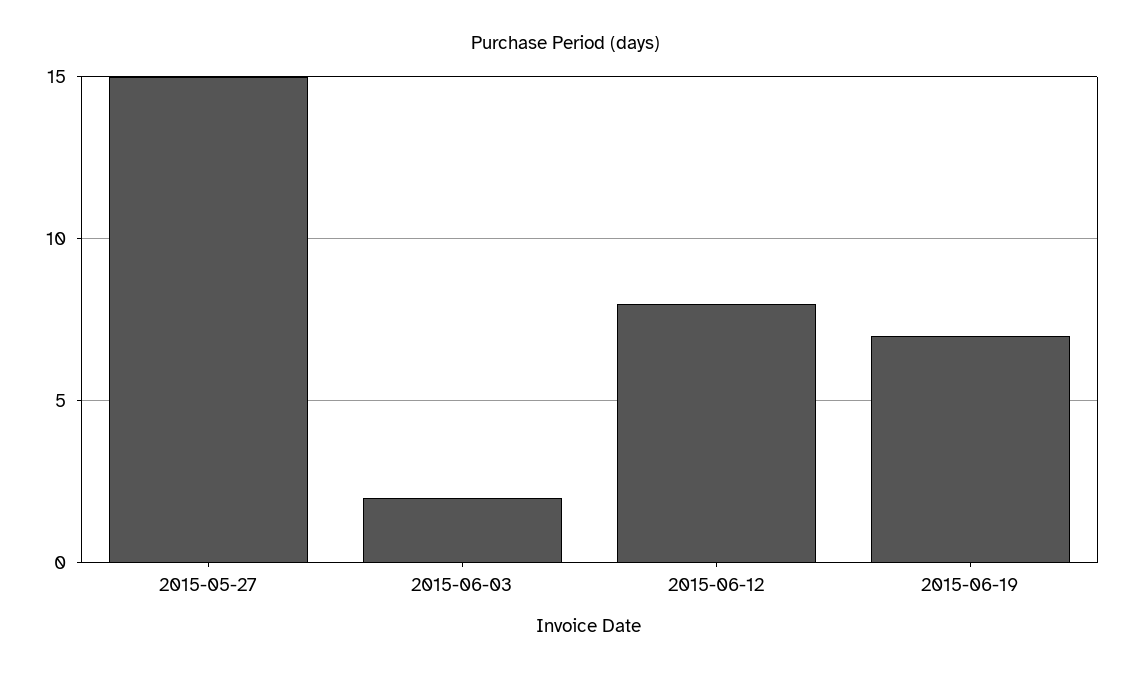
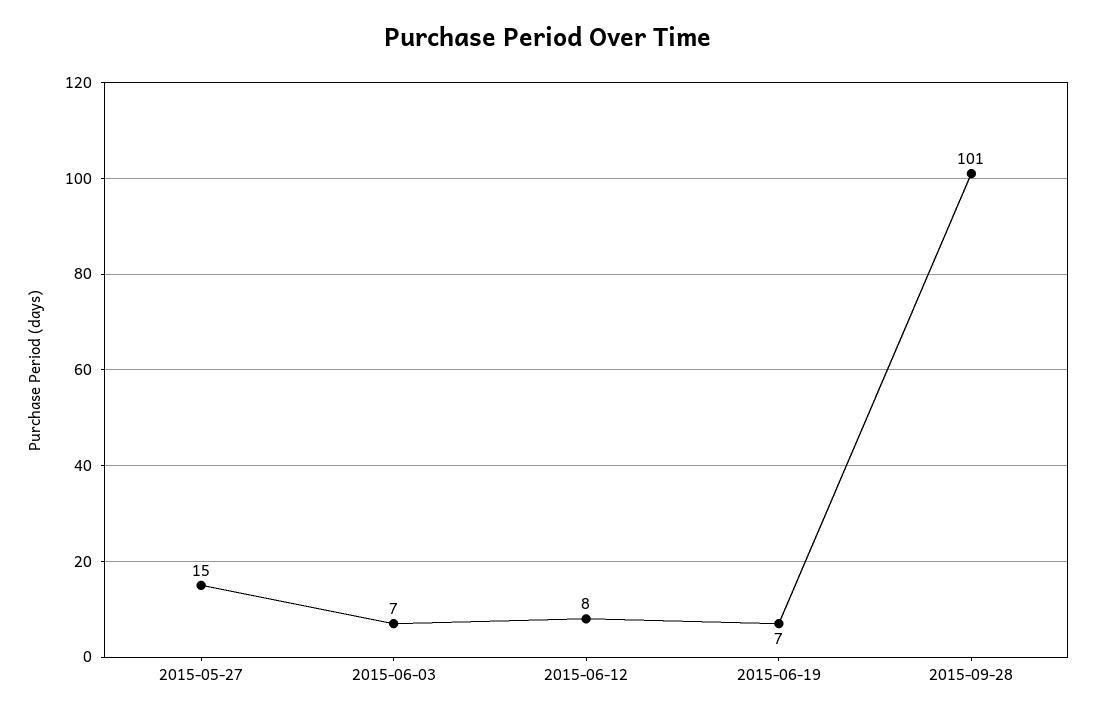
2015-06-03: 2 -> 7
2015-09-28: none -> 101

